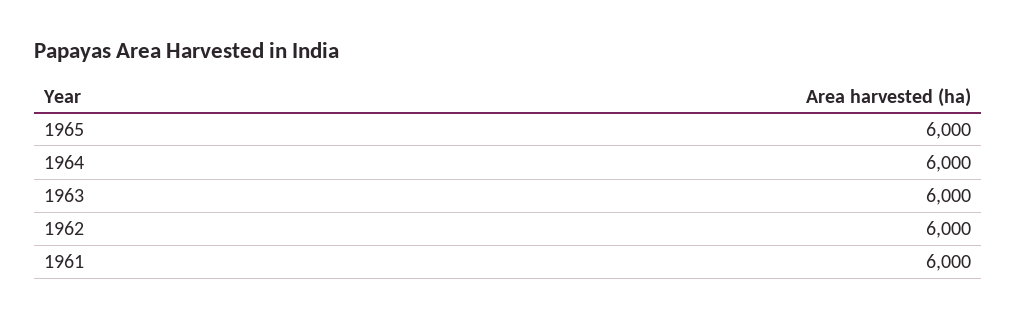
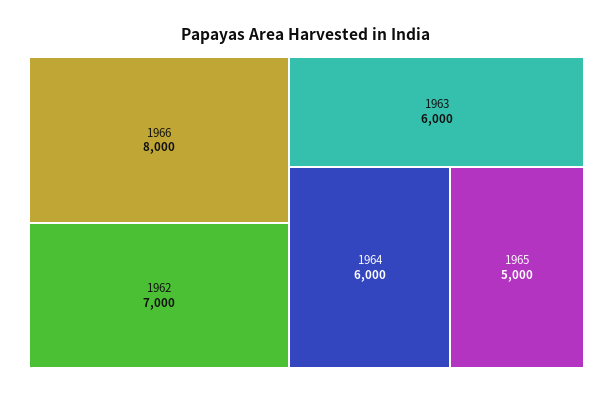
1965: 6000 -> 5000
1962: 6000 -> 7000
1961: 6000 -> none
1966: none -> 8000

